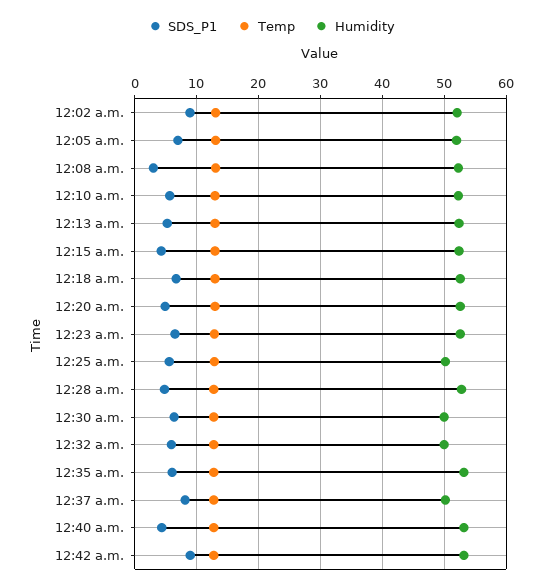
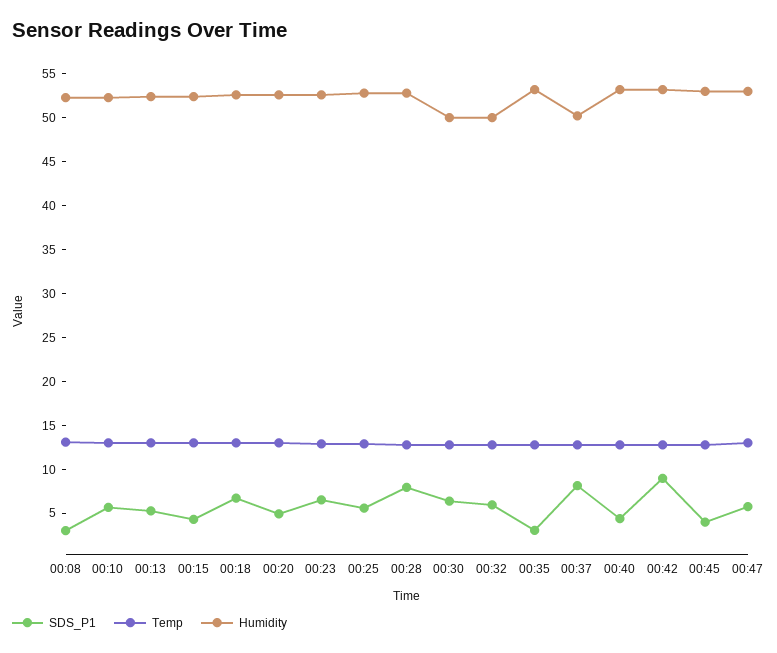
SDS_P1, 12:02 a.m.: 9 -> none
Temp, 12:02 a.m.: 13 -> none
Humidity, 12:02 a.m.: 52 -> none
SDS_P1, 12:05 a.m.: 7 -> none
Temp, 12:05 a.m.: 13 -> none
Humidity, 12:05 a.m.: 52 -> none
Humidity, 12:25 a.m.: 50 -> 53
SDS_P1, 12:28 a.m.: 5 -> 8
SDS_P1, 12:35 a.m.: 6 -> 3
SDS_P1, 00:45: none -> 4
Temp, 00:45: none -> 13
Humidity, 00:45: none -> 53
SDS_P1, 00:47: none -> 6
Temp, 00:47: none -> 13
Humidity, 00:47: none -> 53

